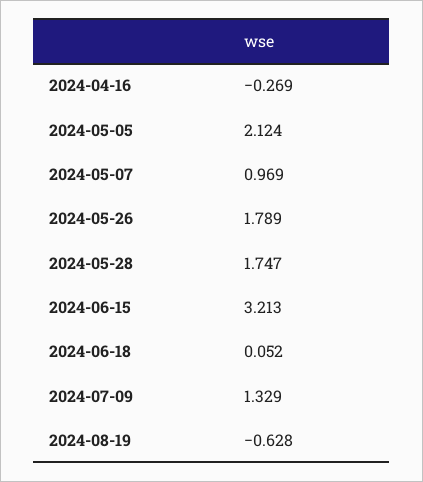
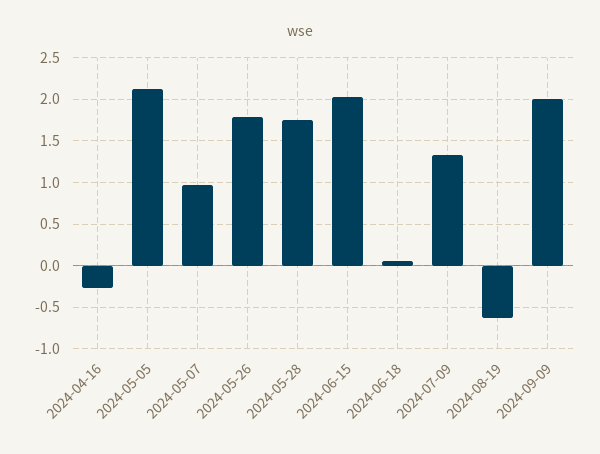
2024-06-15: 3.213 -> 2
2024-09-09: none -> 2

